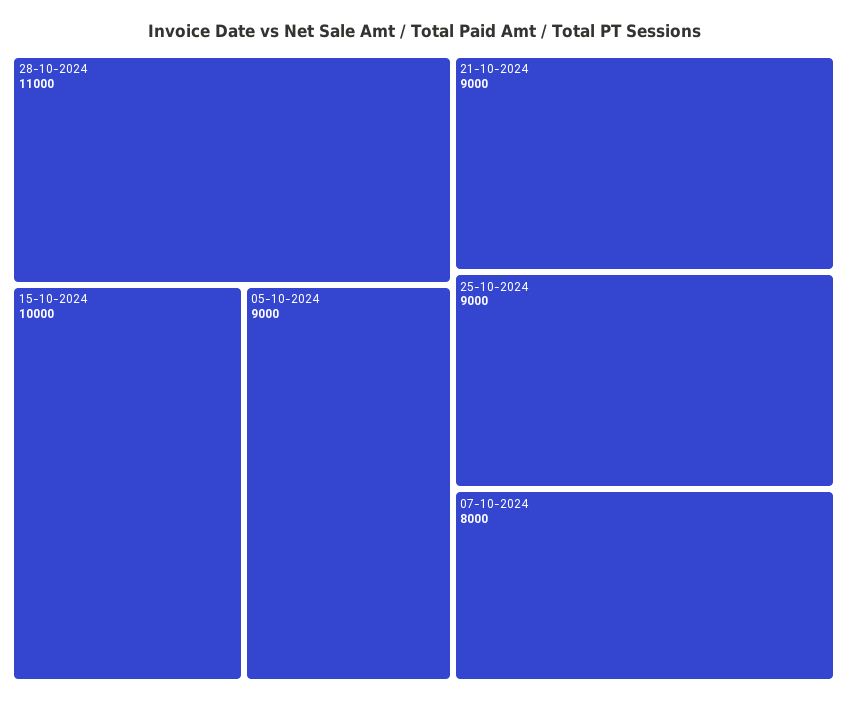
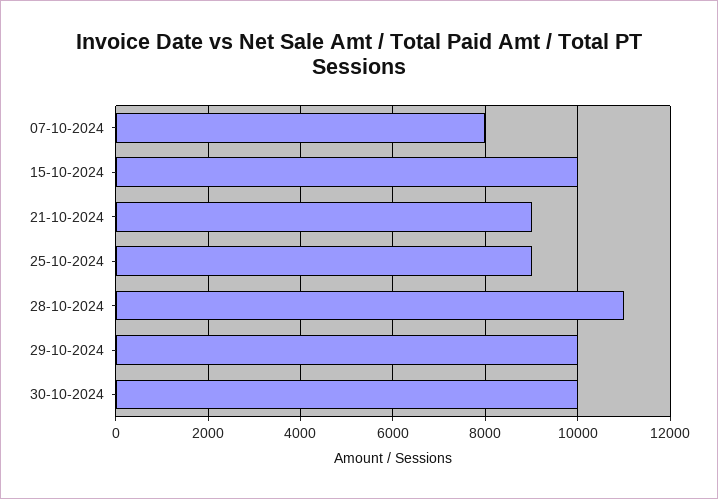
05-10-2024: 9000 -> none
29-10-2024: none -> 10000
30-10-2024: none -> 10000

